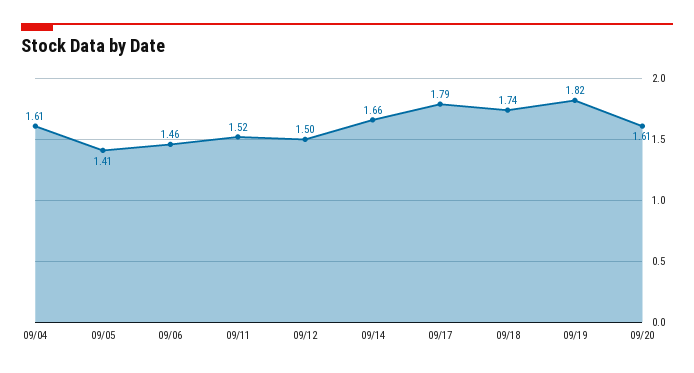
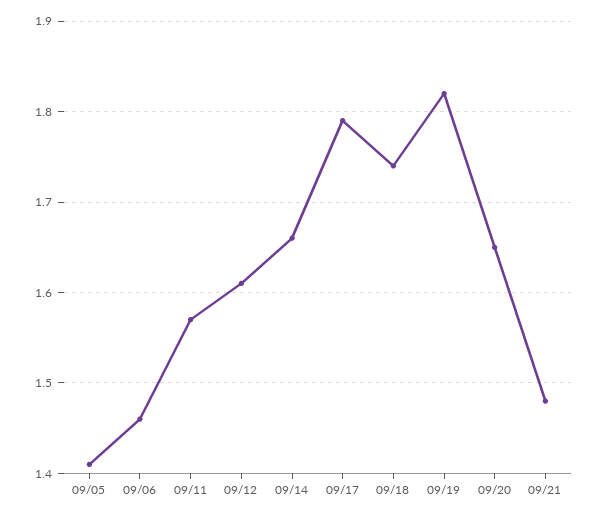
09/04: 1.61 -> none
09/11: 1.52 -> 1.57
09/12: 1.5 -> 1.61
09/20: 1.61 -> 1.65
09/21: none -> 1.48

